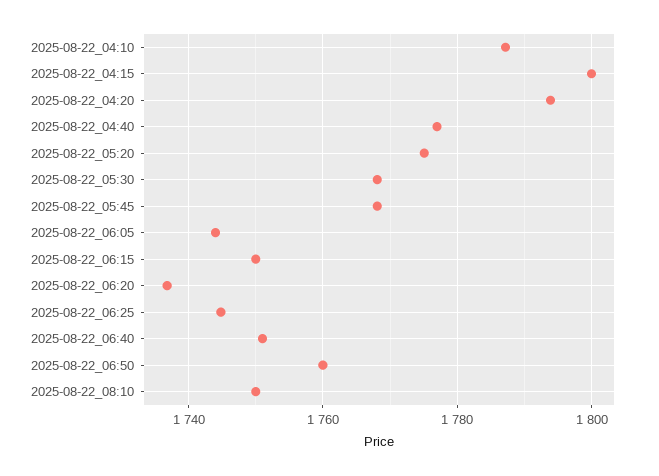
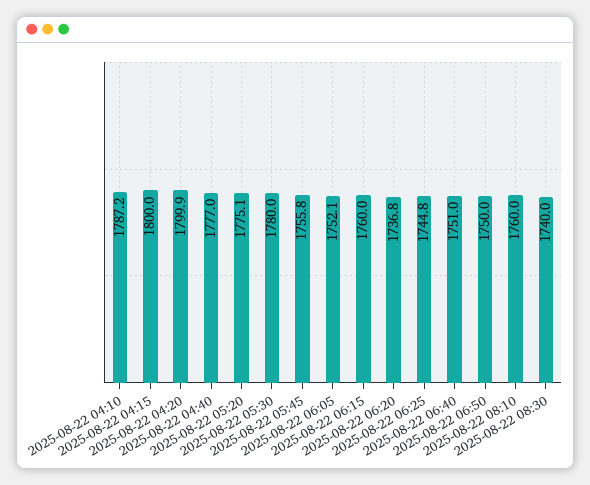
2025-08-22_04:20: 1794 -> 1799.9
2025-08-22_05:30: 1768 -> 1780
2025-08-22_05:45: 1768 -> 1755.8
2025-08-22_06:05: 1744 -> 1752.1
2025-08-22_06:15: 1750 -> 1760
2025-08-22_06:50: 1760 -> 1750
2025-08-22_08:10: 1750 -> 1760
2025-08-22 08:30: none -> 1740

